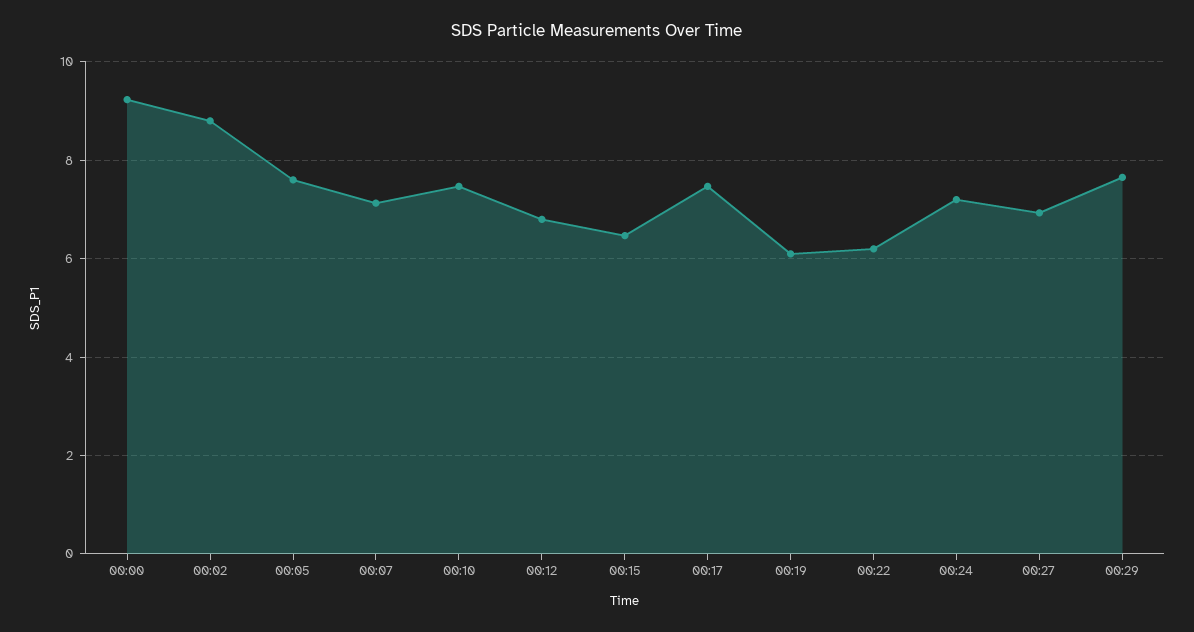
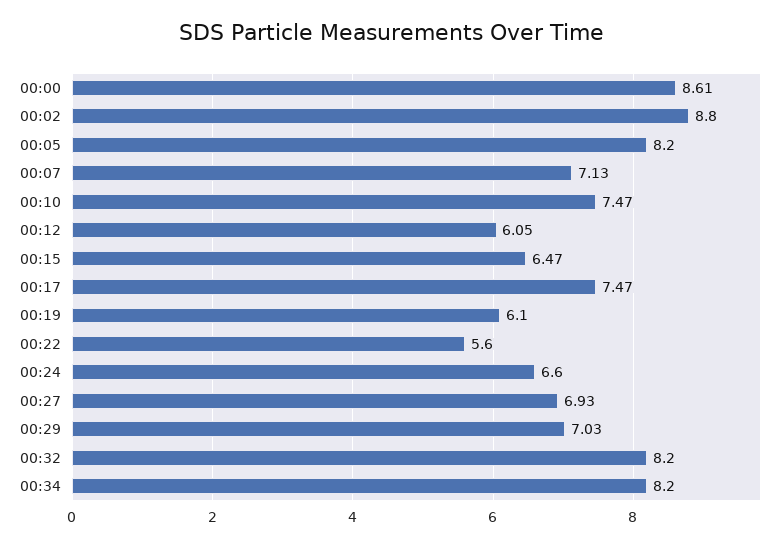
00:00: 9.2 -> 8.61
00:05: 7.6 -> 8.2
00:12: 6.8 -> 6.05
00:22: 6.2 -> 5.6
00:24: 7.2 -> 6.6
00:29: 7.6 -> 7.03
00:32: none -> 8.2
00:34: none -> 8.2

